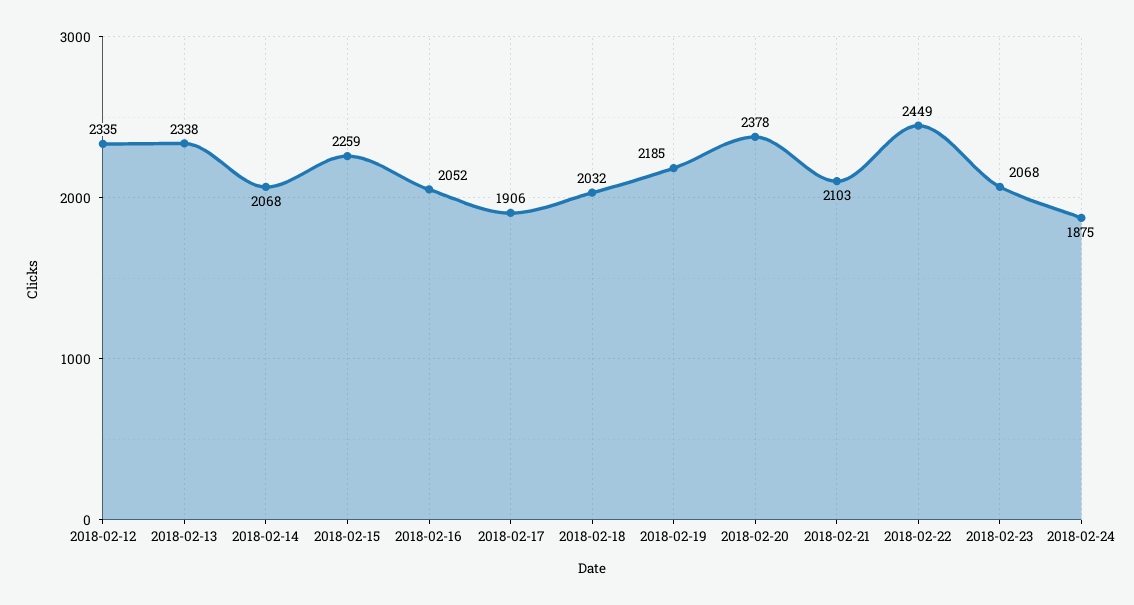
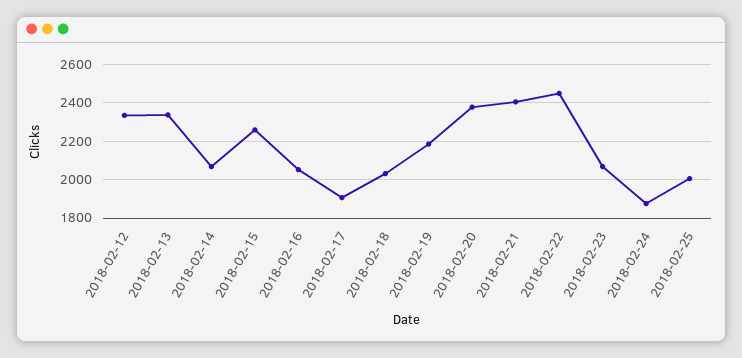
2018-02-21: 2103 -> 2400
2018-02-25: none -> 2000

